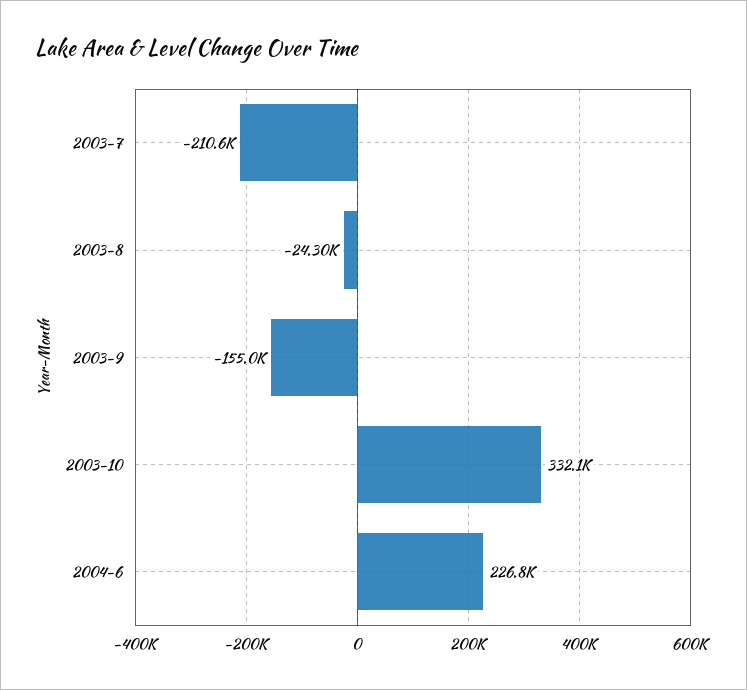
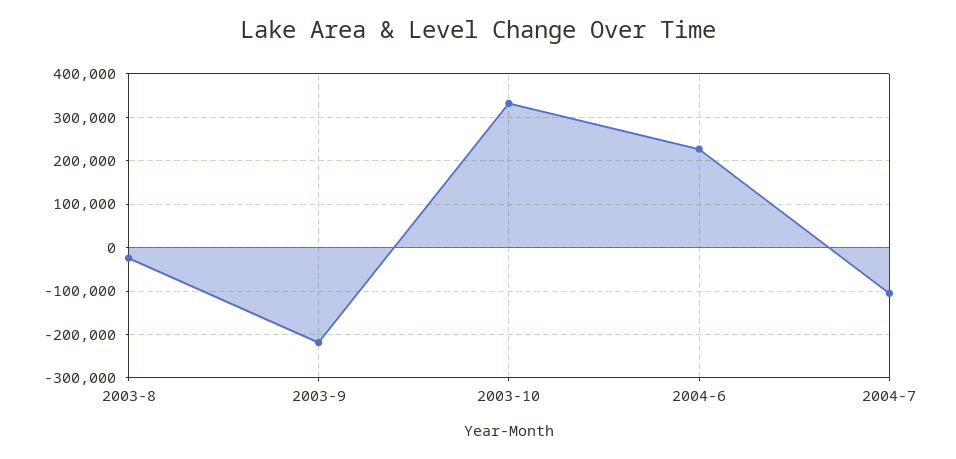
2003-7: -210600 -> none
2003-9: -155000 -> -220000
2004-7: none -> -100000

